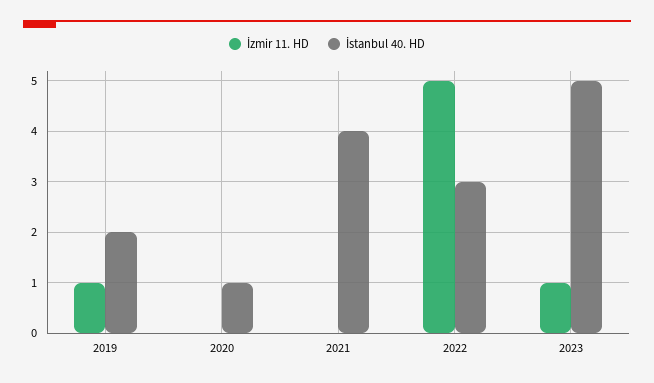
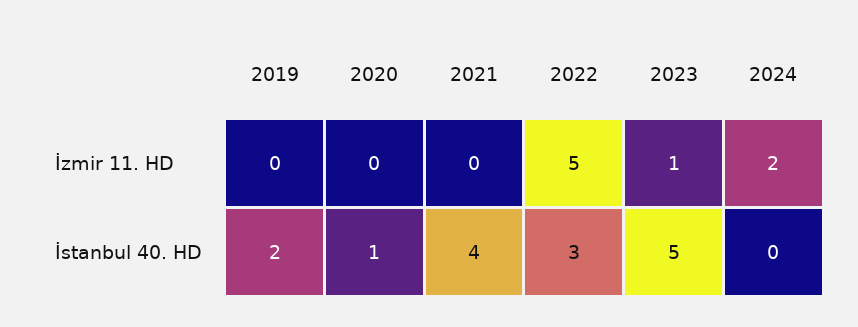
İzmir 11. HD, 2019: 1 -> 0
İzmir 11. HD, 2024: none -> 2
İstanbul 40. HD, 2024: none -> 0

